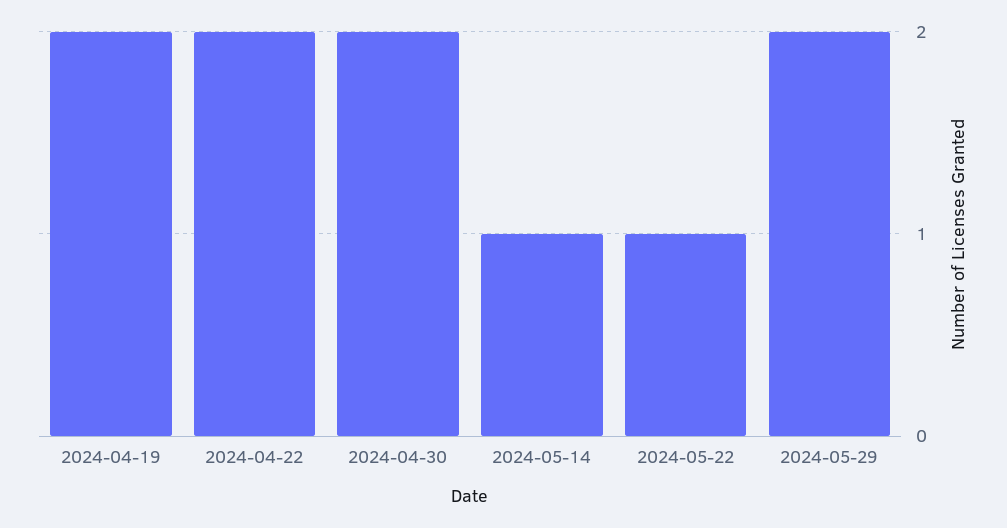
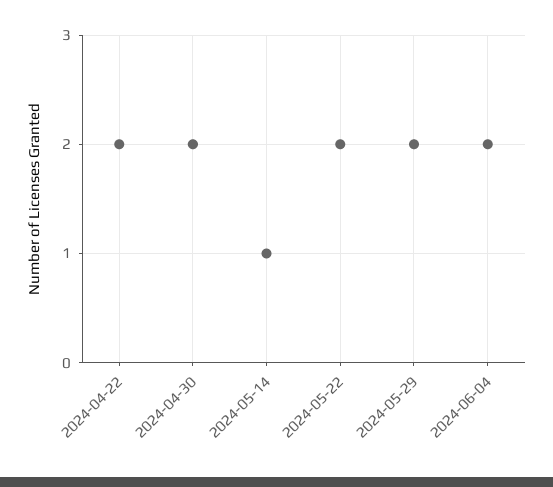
2024-04-19: 2 -> none
2024-05-22: 1 -> 2
2024-06-04: none -> 2

